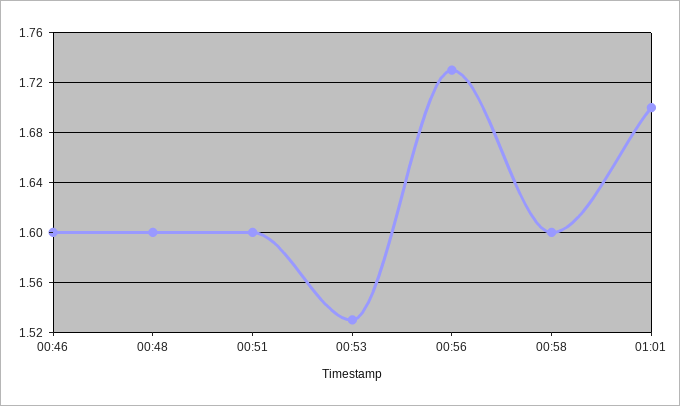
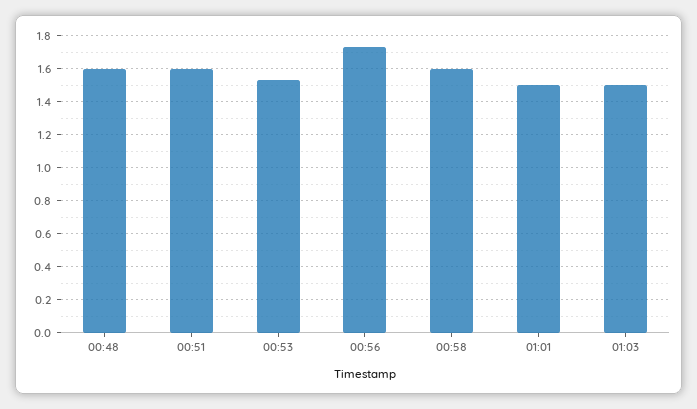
00:46: 1.6 -> none
01:01: 1.7 -> 1.5
01:03: none -> 1.5

